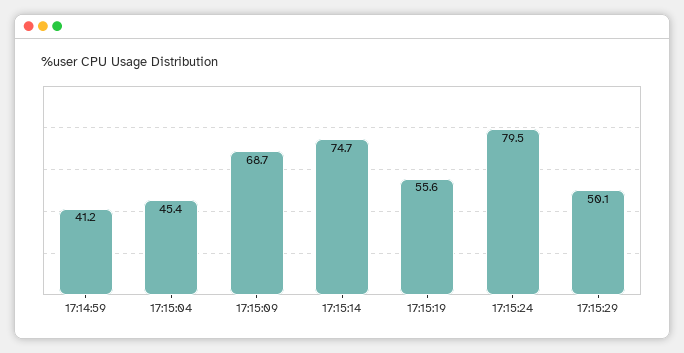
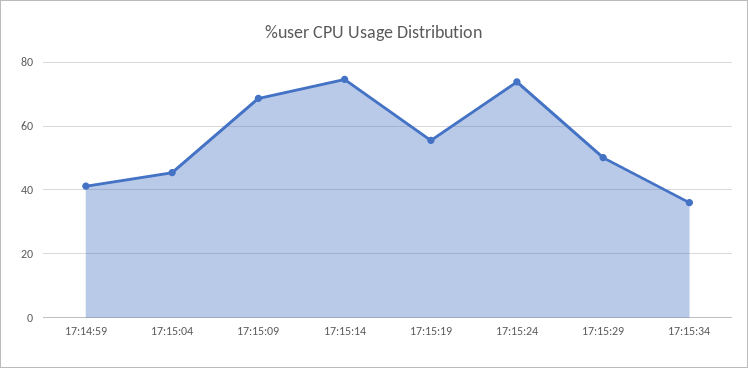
17:15:24: 79.5 -> 74
17:15:34: none -> 36

